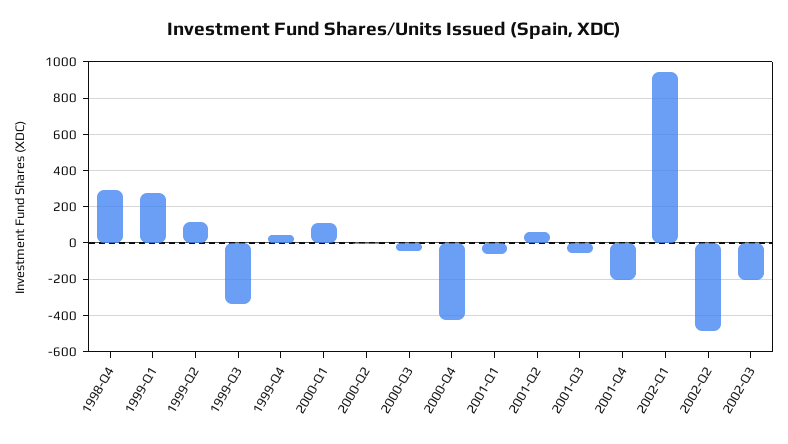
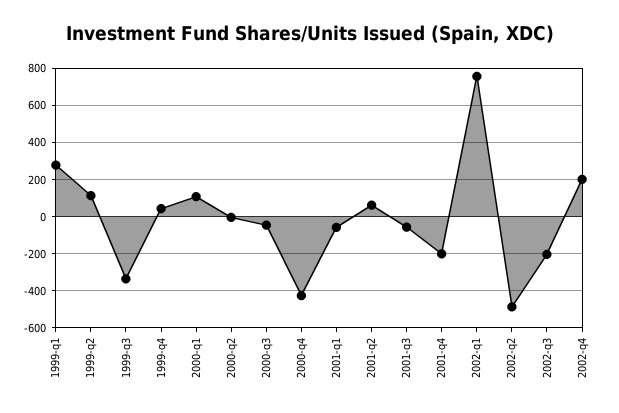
1998-Q4: 300 -> none
2002-Q1: 950 -> 750
2002-q4: none -> 200

